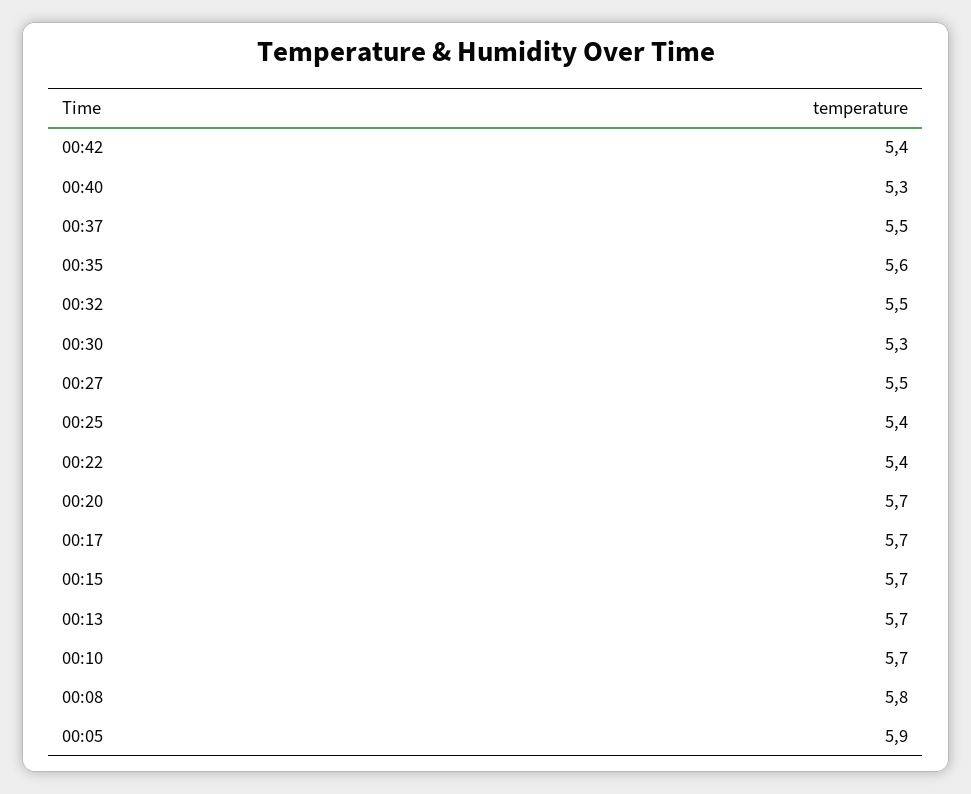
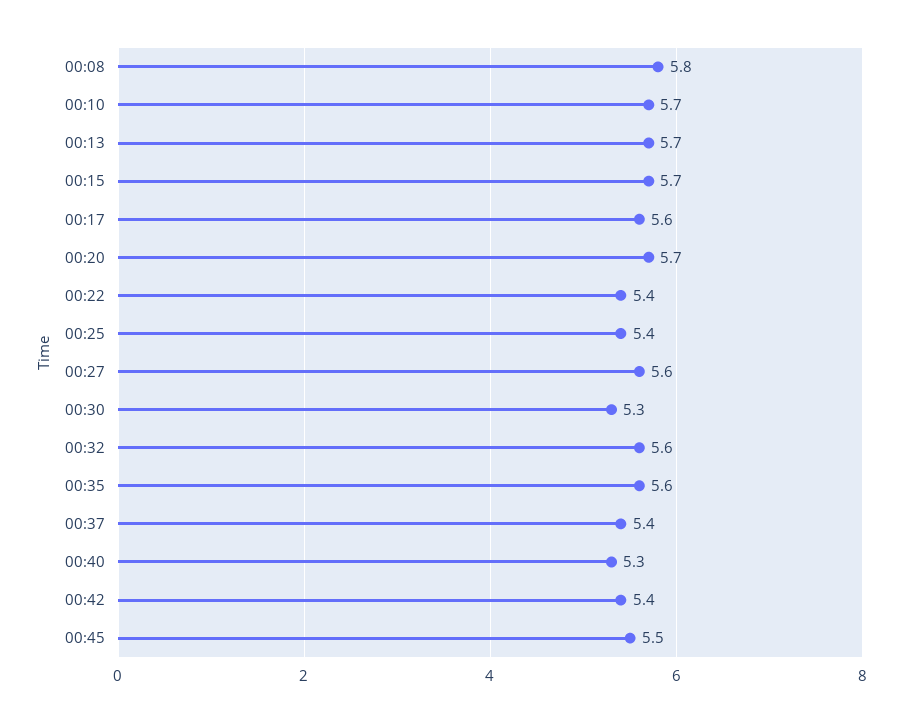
00:37: 5.5 -> 5.4
00:32: 5.5 -> 5.6
00:27: 5.5 -> 5.6
00:17: 5.7 -> 5.6
00:05: 5.9 -> none
00:45: none -> 5.5

